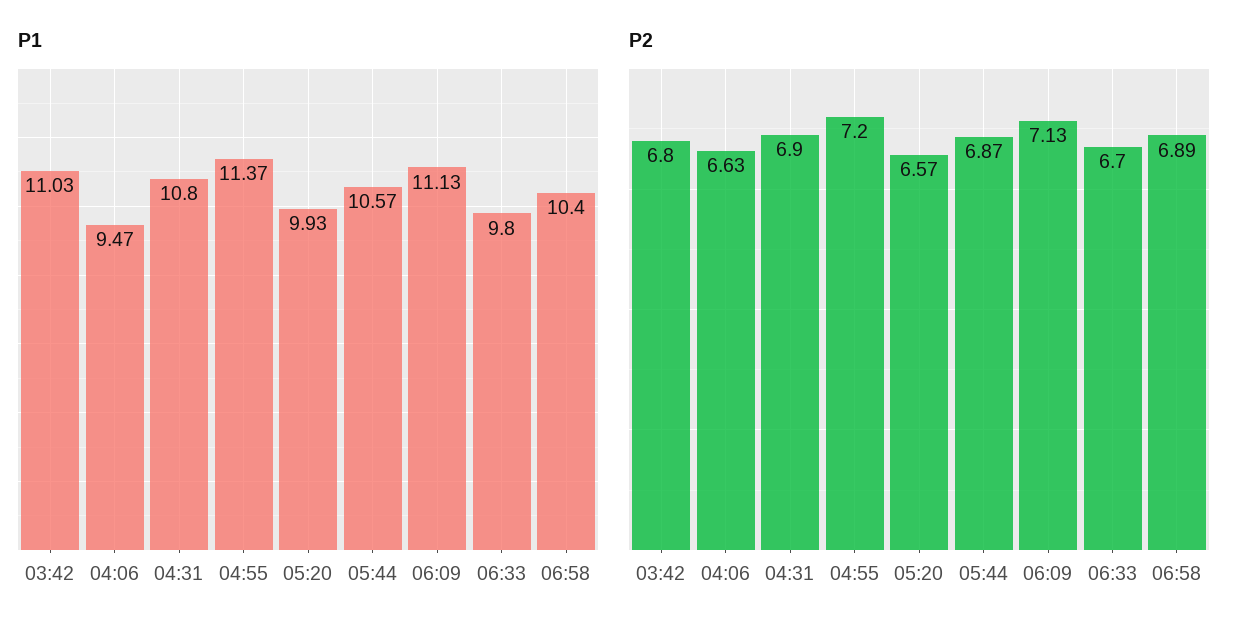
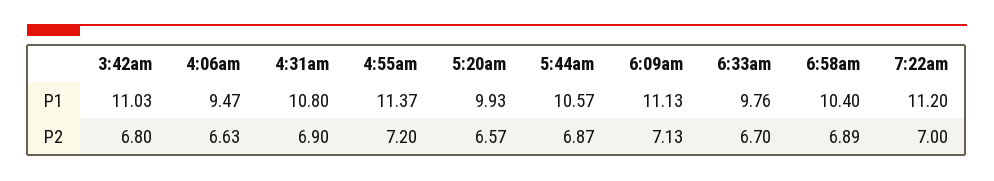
P1, 06:33: 9.8 -> 9.76
P1, 7:22am: none -> 11.2
P2, 7:22am: none -> 7

